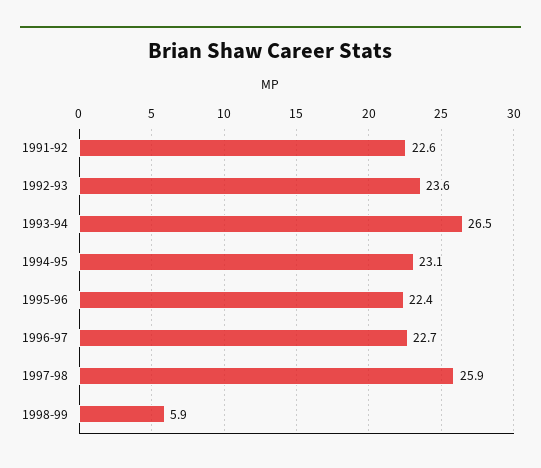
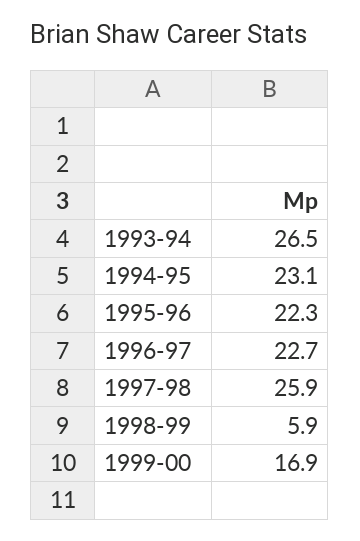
1991-92: 22.6 -> none
1992-93: 23.6 -> none
1995-96: 22.4 -> 22.3
1999-00: none -> 16.9

